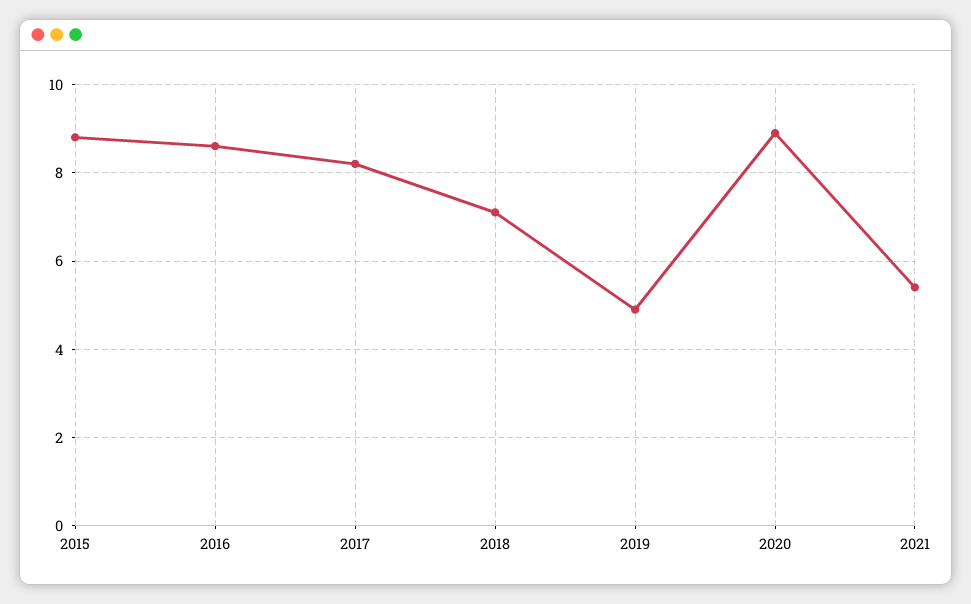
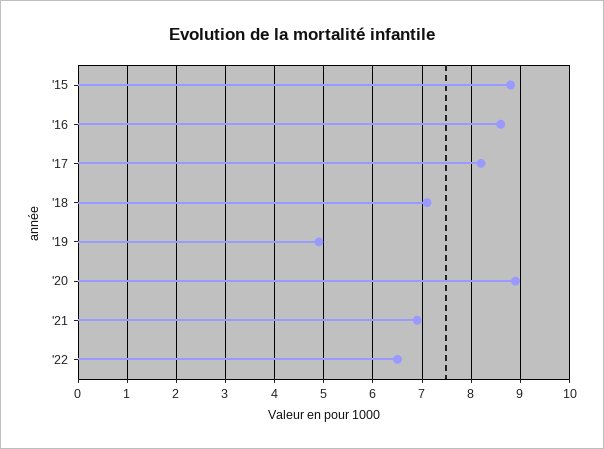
2021: 5.5 -> 7
'22: none -> 6.5

